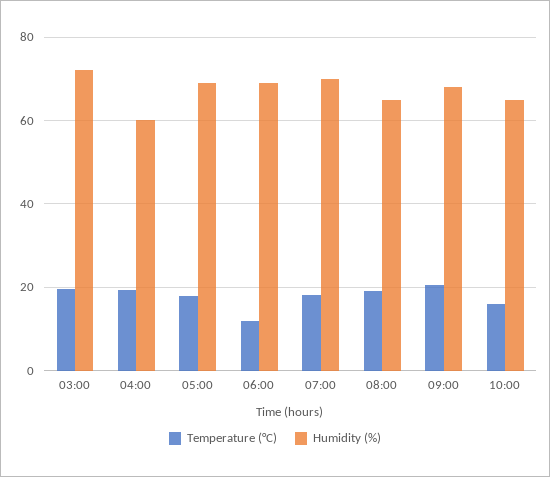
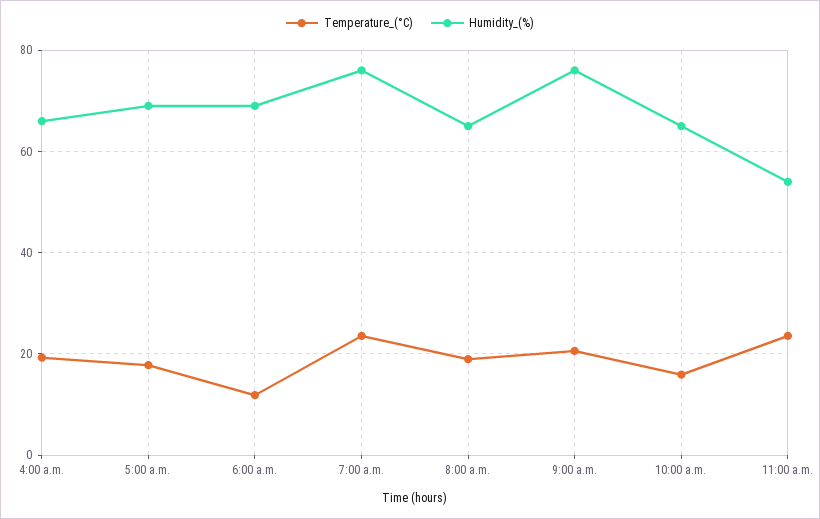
Temperature (°C), 03:00: 20 -> none
Humidity (%), 03:00: 72 -> none
Humidity (%), 04:00: 60 -> 66
Temperature (°C), 07:00: 18 -> 24
Humidity (%), 07:00: 70 -> 76
Humidity (%), 09:00: 68 -> 76
Temperature (°C), 11:00 a.m.: none -> 24
Humidity (%), 11:00 a.m.: none -> 54

